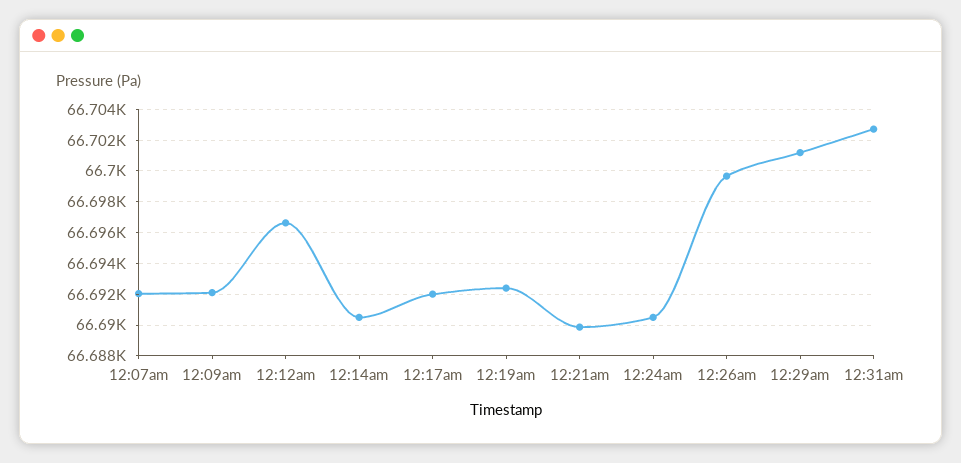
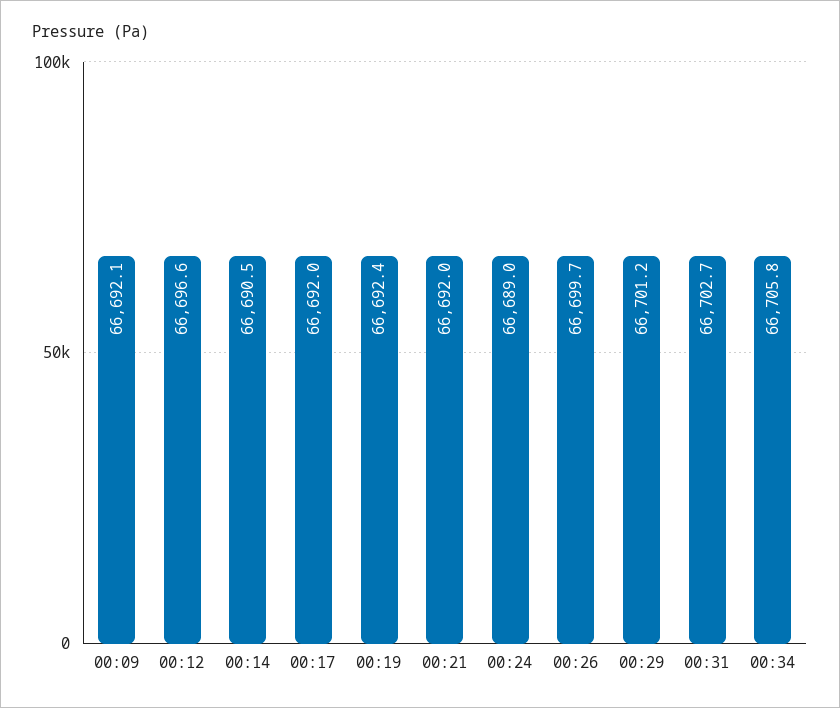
12:07am: 66692 -> none
12:21am: 66690 -> 66692
12:24am: 66690.5 -> 66689
00:34: none -> 66705.8

